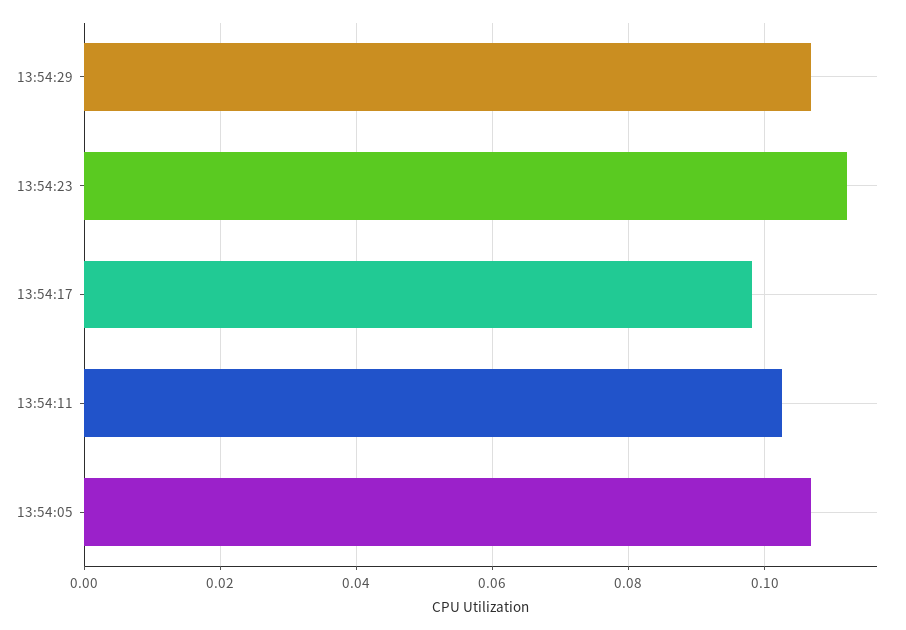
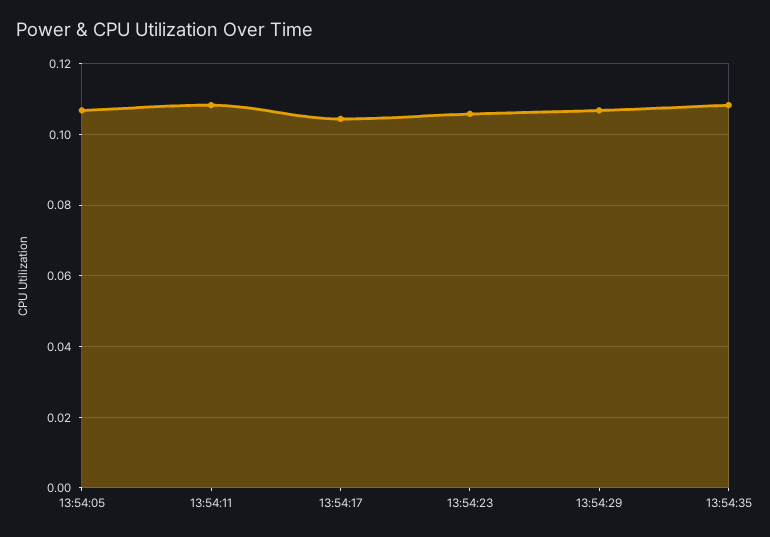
13:54:23: 0.112 -> 0.106
13:54:17: 0.098 -> 0.104
13:54:11: 0.102 -> 0.108
13:54:35: none -> 0.108

